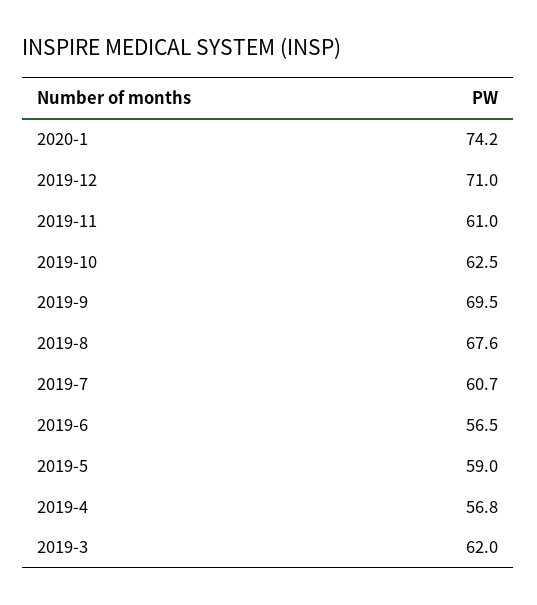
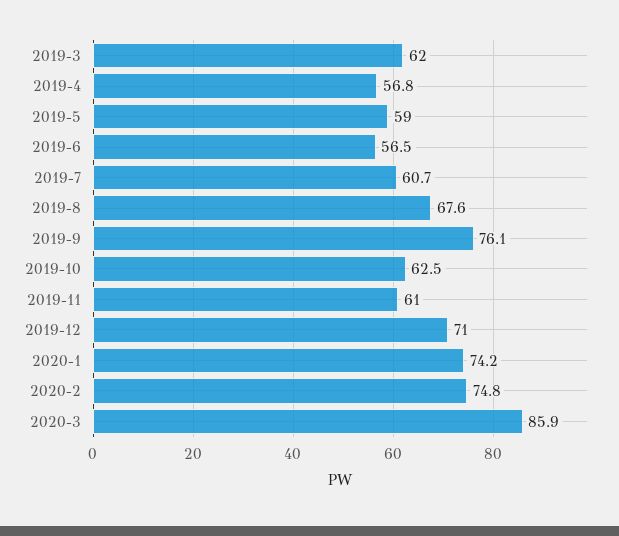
2019-9: 69.5 -> 76.1
2020-2: none -> 74.8
2020-3: none -> 85.9

